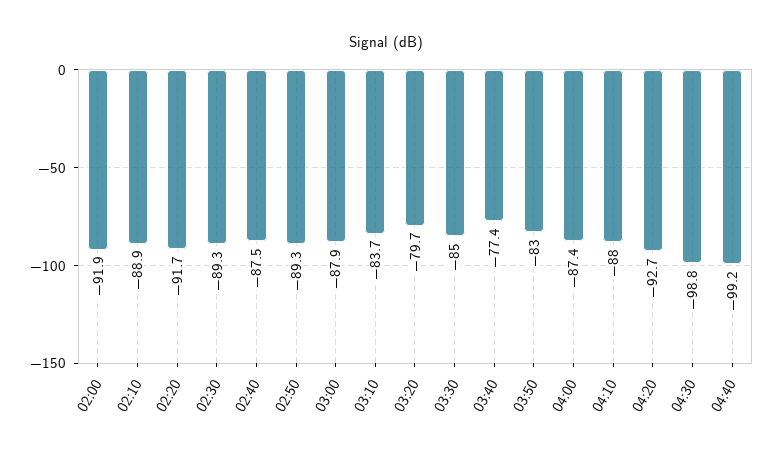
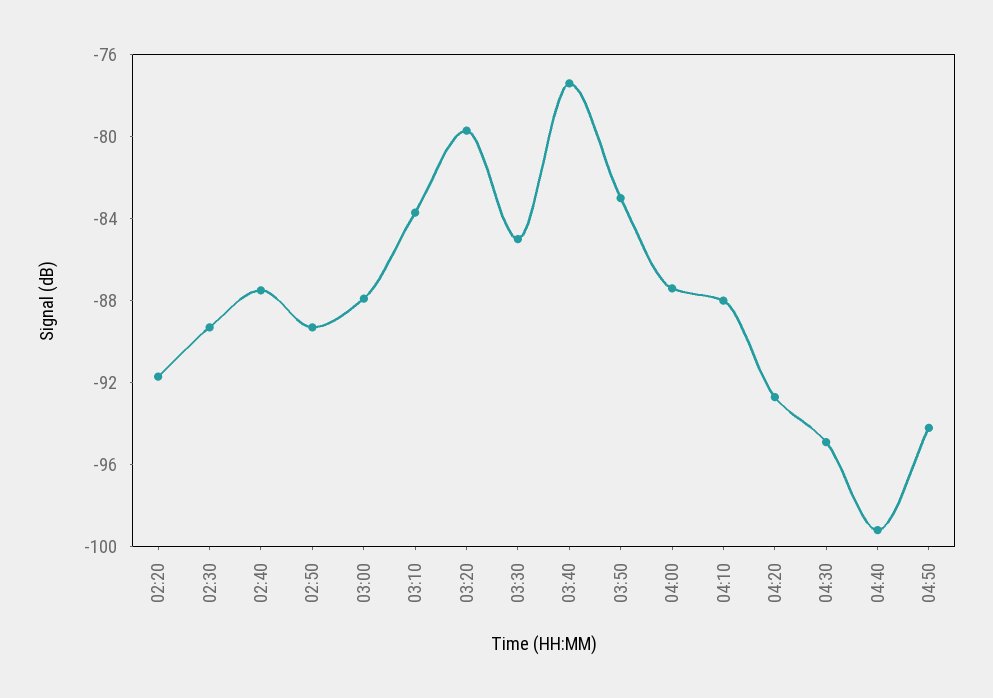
02:00: -91.9 -> none
02:10: -88.9 -> none
04:30: -98.8 -> -95
04:50: none -> -94

